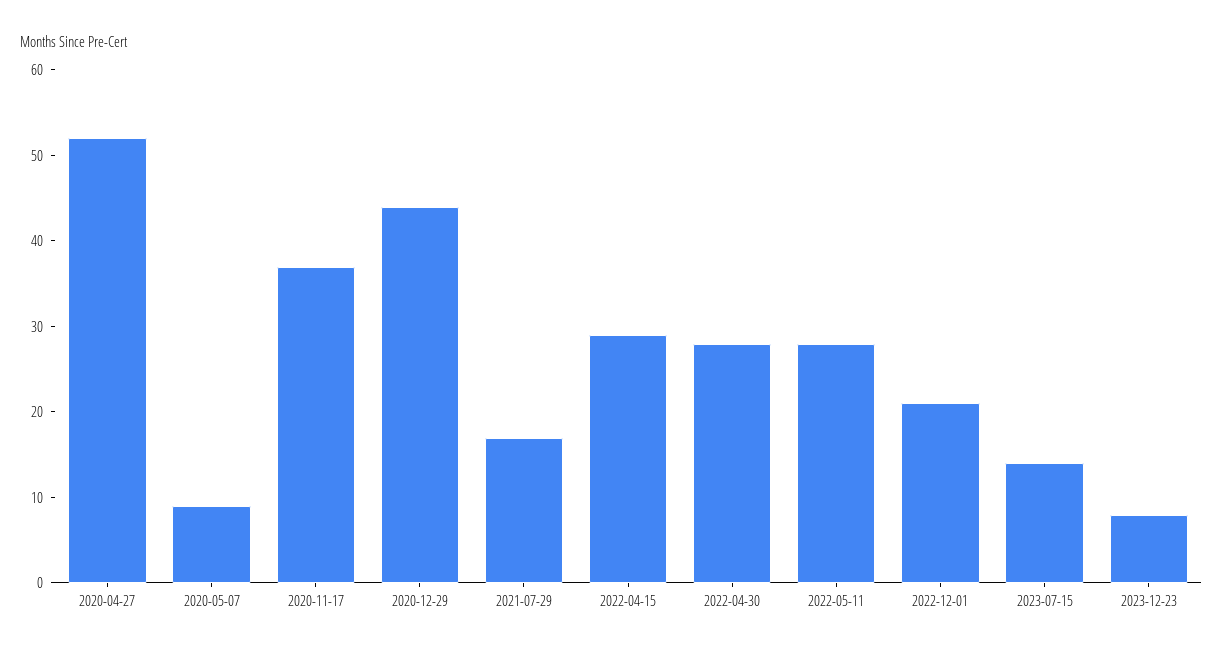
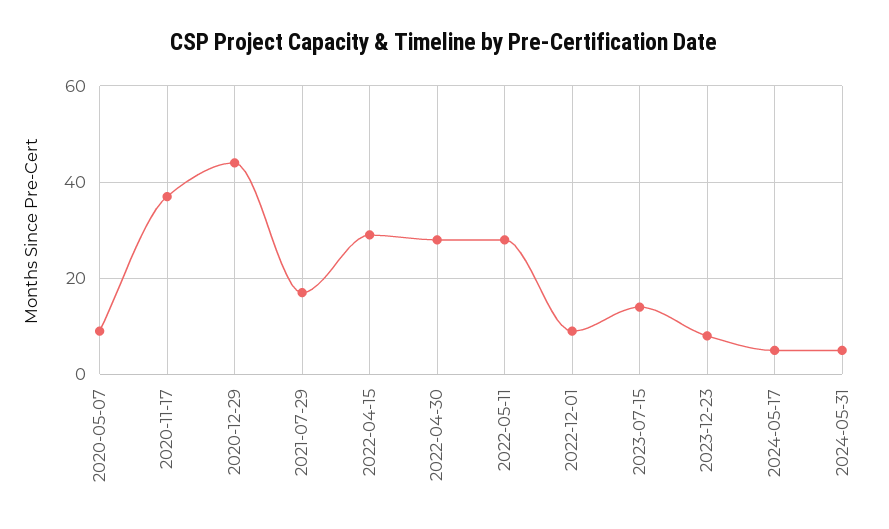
2020-04-27: 52 -> none
2022-12-01: 21 -> 10
2024-05-17: none -> 5
2024-05-31: none -> 5

